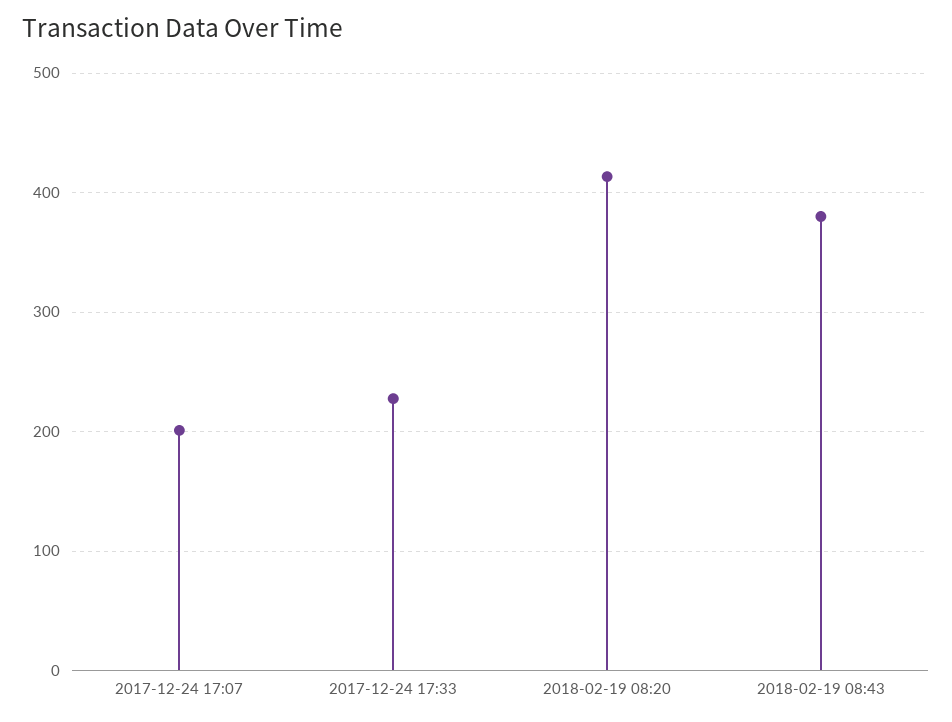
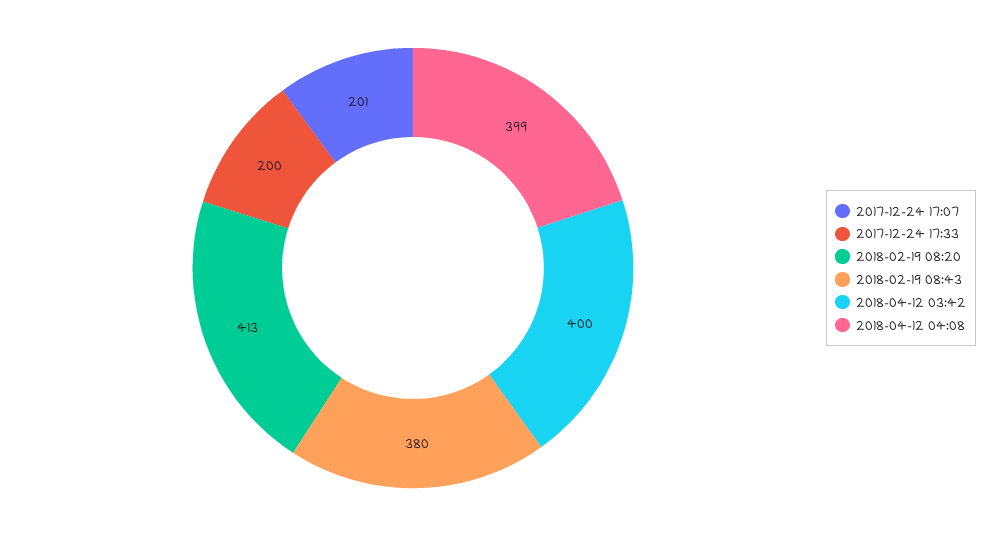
2017-12-24 17:33: 230 -> 200
2018-04-12 03:42: none -> 400
2018-04-12 04:08: none -> 399

